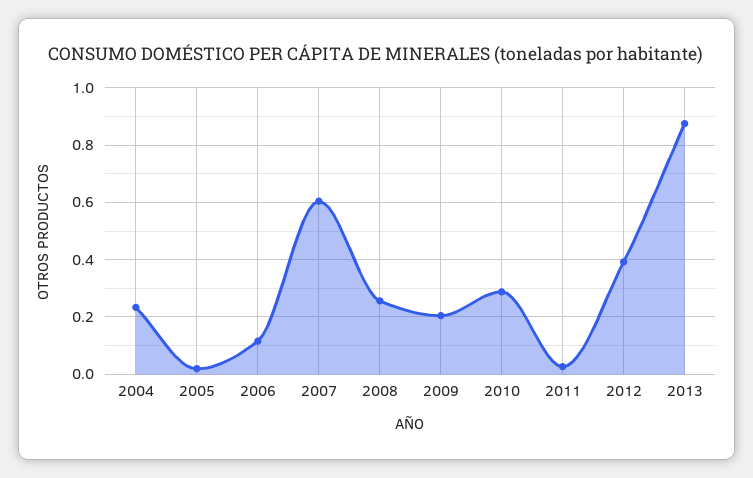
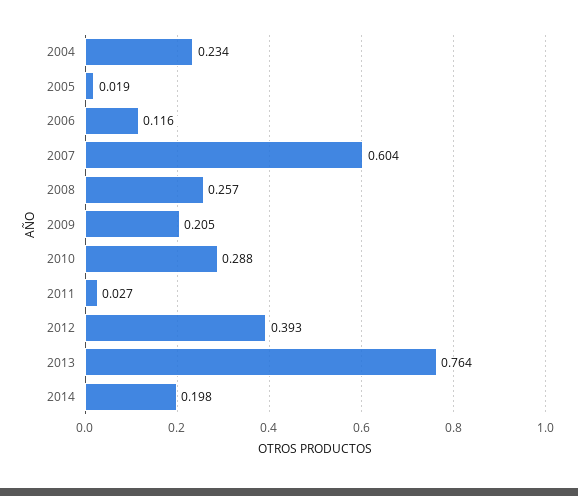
2013: 0.875 -> 0.764
2014: none -> 0.198

